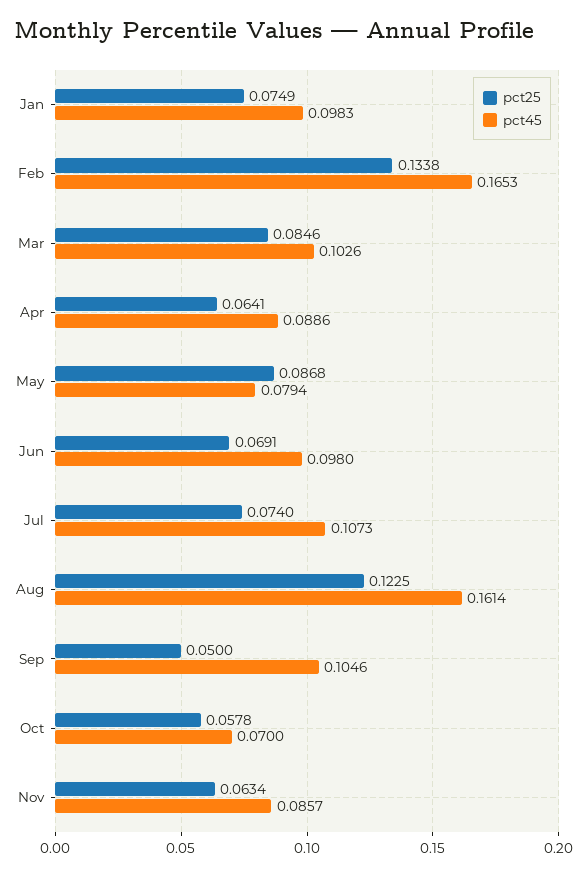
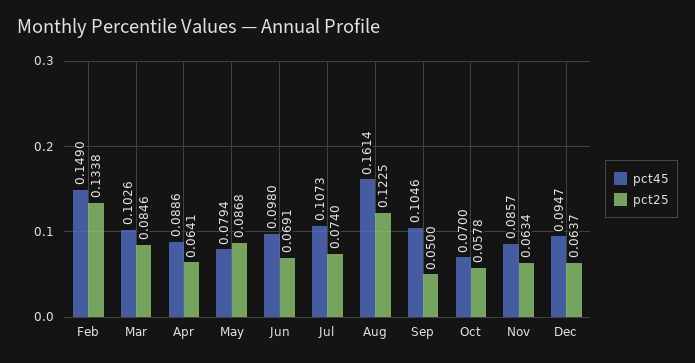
pct25, Jan: 0.0749 -> none
pct45, Jan: 0.0983 -> none
pct45, Feb: 0.1653 -> 0.149
pct45, Dec: none -> 0.0947
pct25, Dec: none -> 0.0637

